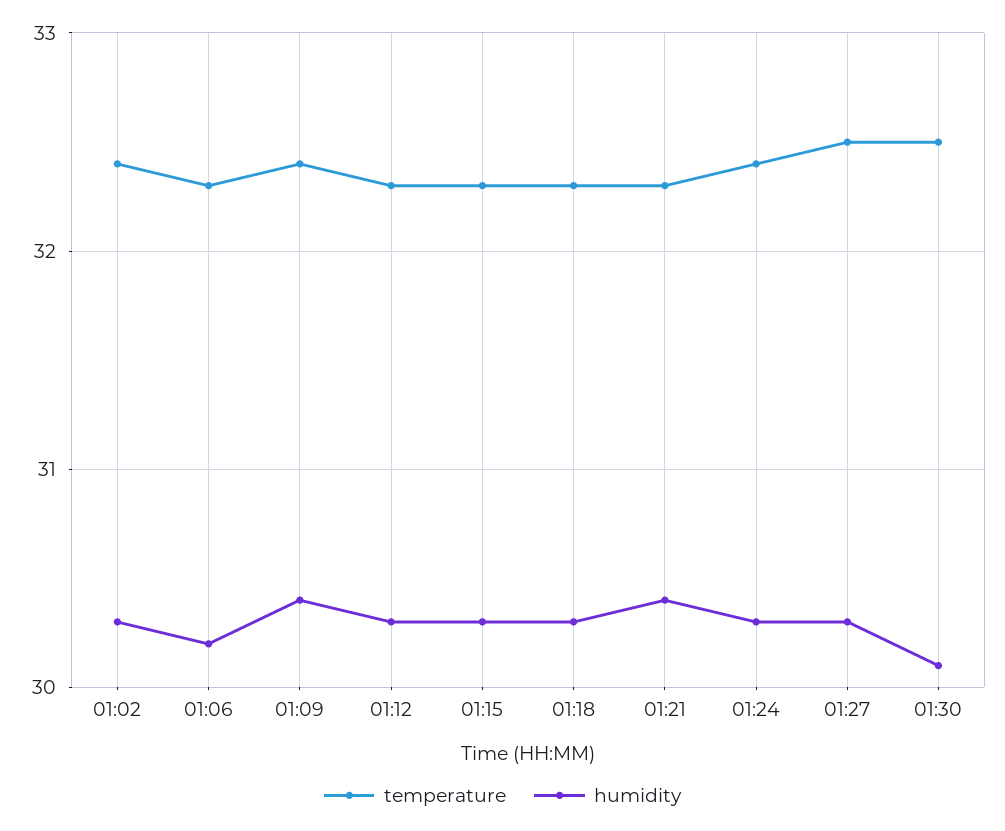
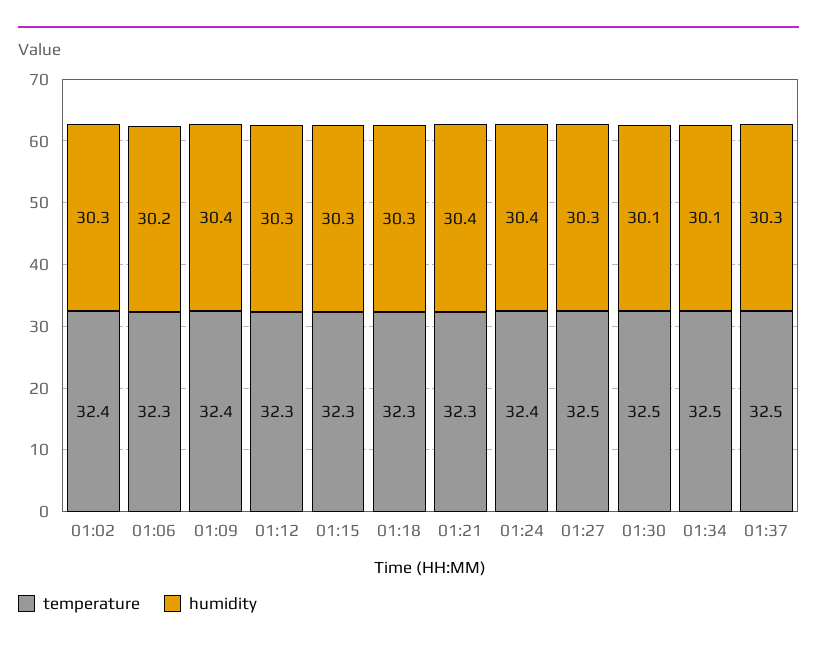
humidity, 01:24: 30.3 -> 30.4
temperature, 01:34: none -> 32.5
humidity, 01:34: none -> 30.1
temperature, 01:37: none -> 32.5
humidity, 01:37: none -> 30.3

